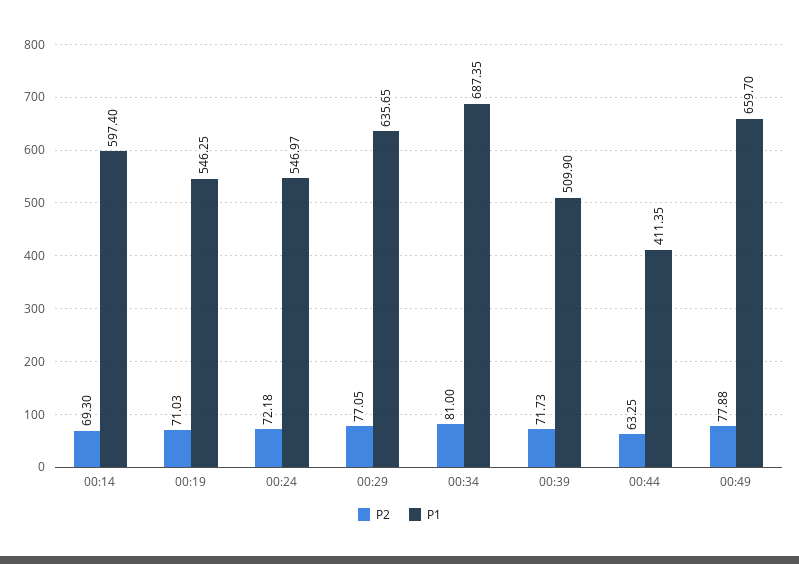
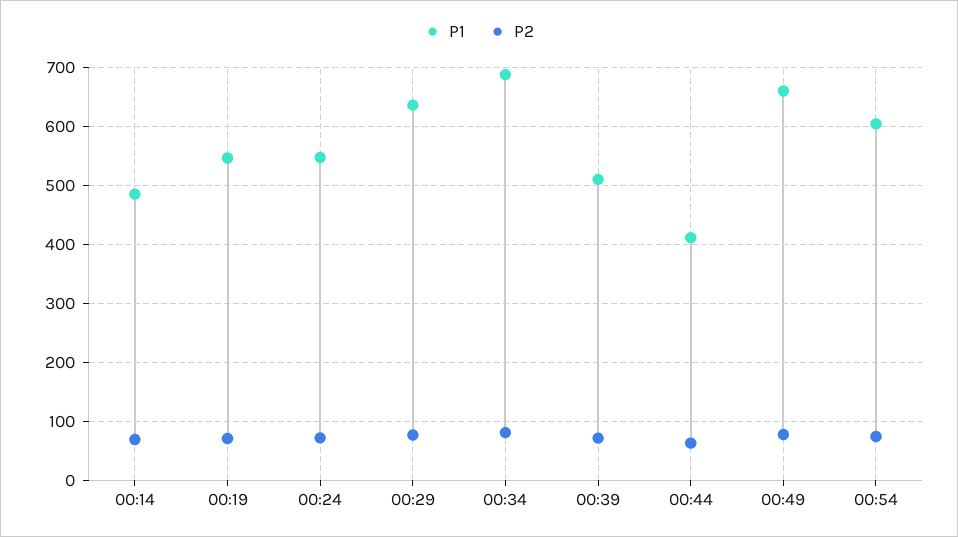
P1, 00:14: 597.4 -> 480
P1, 00:54: none -> 600
P2, 00:54: none -> 80

